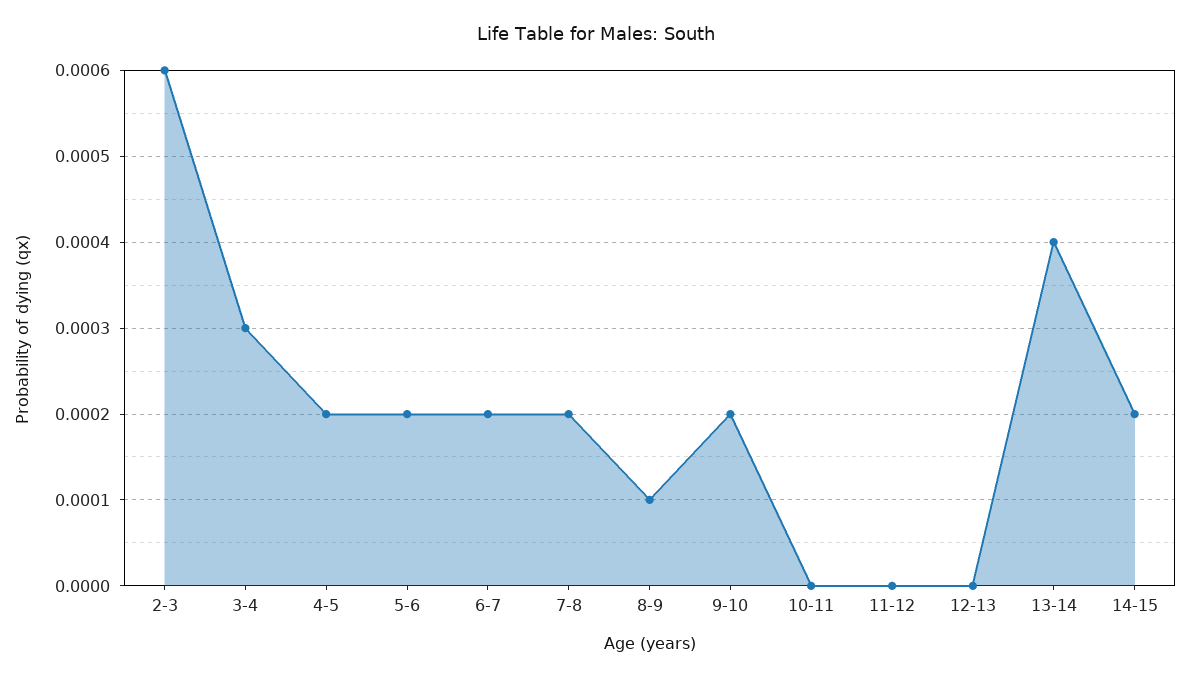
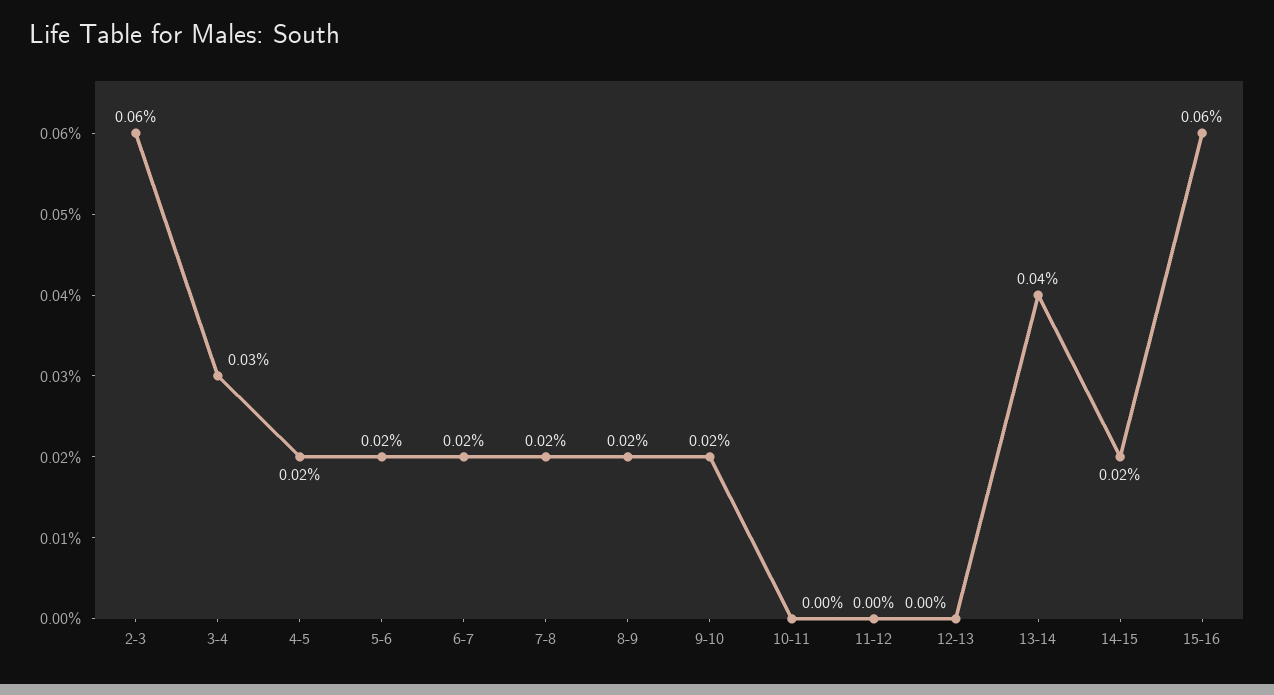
8-9: 0.0001 -> 0.0002
15-16: none -> 0.0006

